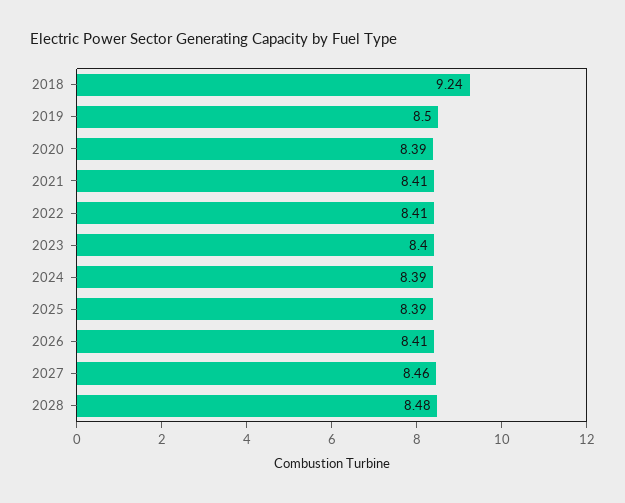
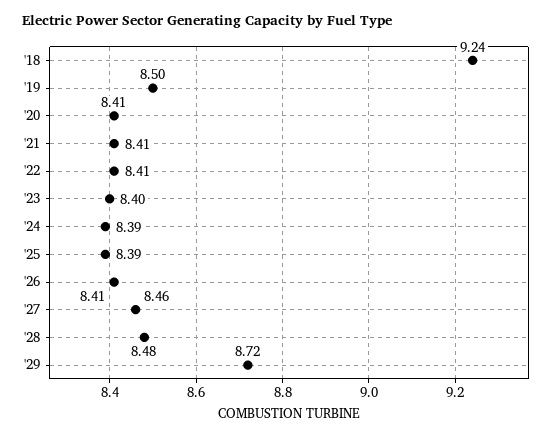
2020: 8.39 -> 8.41
'29: none -> 8.72

